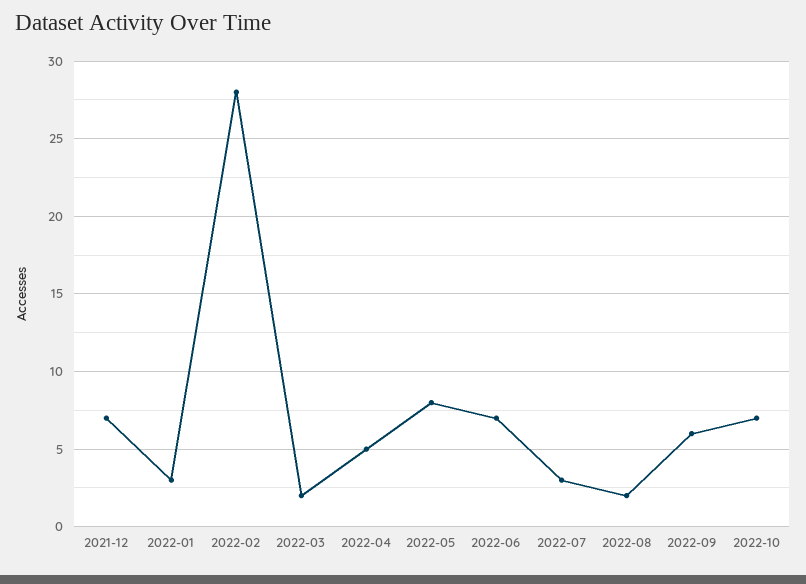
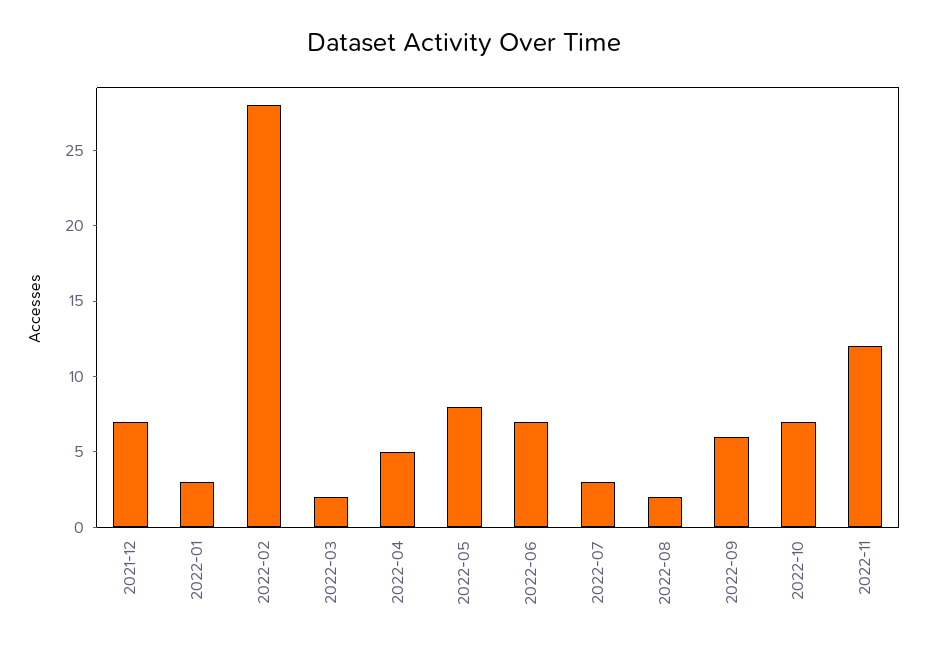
2022-11: none -> 12

